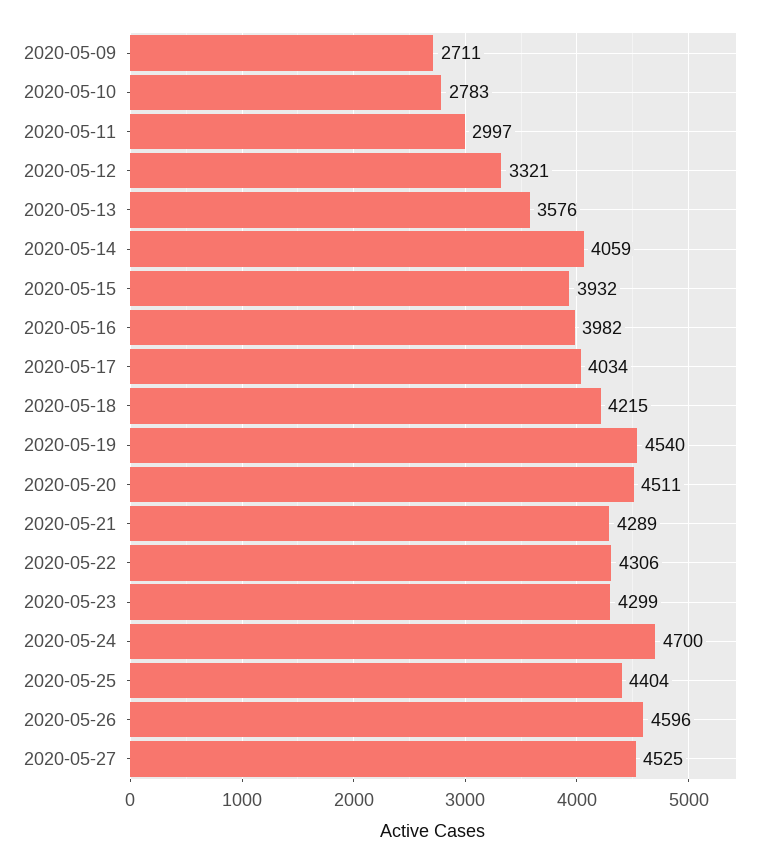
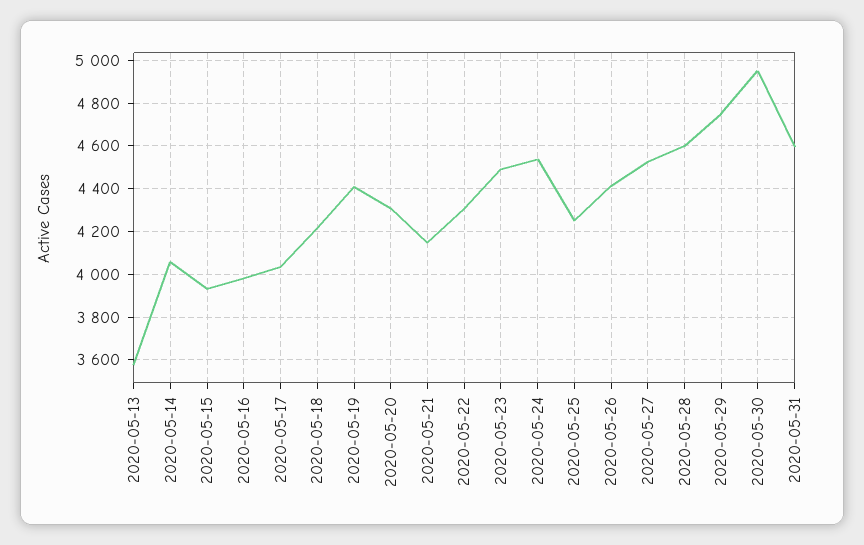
2020-05-09: 2711 -> none
2020-05-10: 2783 -> none
2020-05-11: 2997 -> none
2020-05-12: 3321 -> none
2020-05-19: 4540 -> 4400
2020-05-20: 4511 -> 4300
2020-05-21: 4289 -> 4150
2020-05-23: 4299 -> 4500
2020-05-24: 4700 -> 4550
2020-05-25: 4404 -> 4250
2020-05-26: 4596 -> 4400
2020-05-28: none -> 4600
2020-05-29: none -> 4750
2020-05-30: none -> 4950
2020-05-31: none -> 4600

